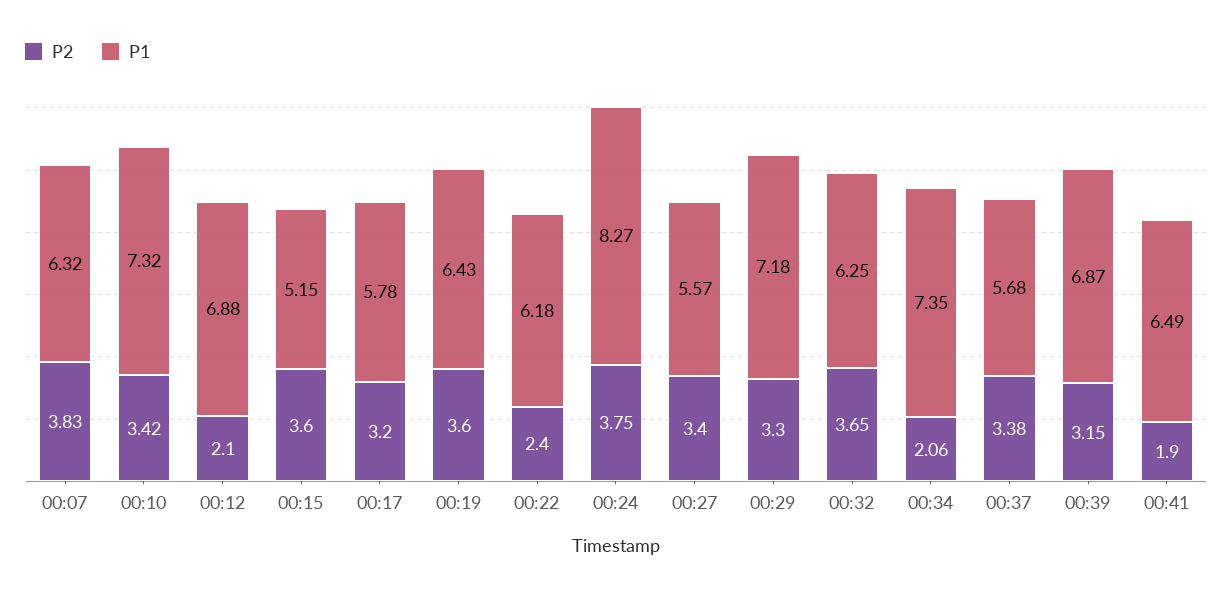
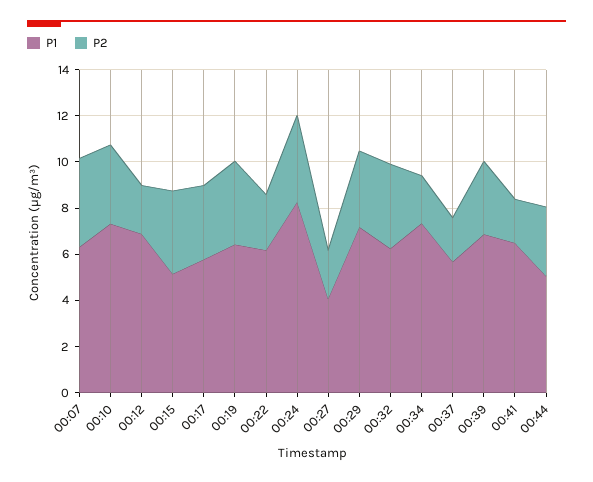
P2, 00:27: 3.4 -> 2
P1, 00:27: 5.57 -> 4
P2, 00:37: 3.38 -> 2
P1, 00:44: none -> 5
P2, 00:44: none -> 3

